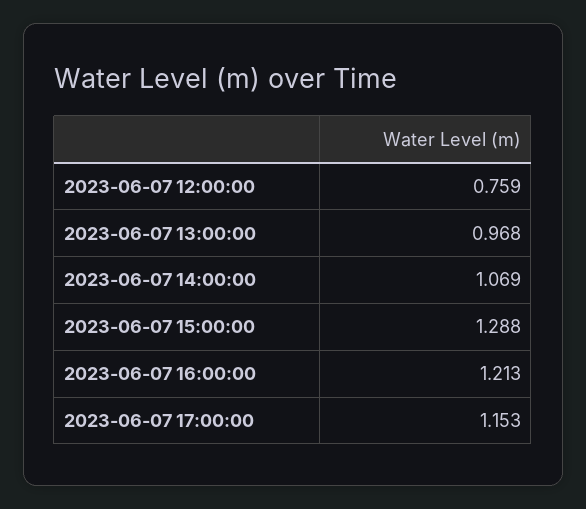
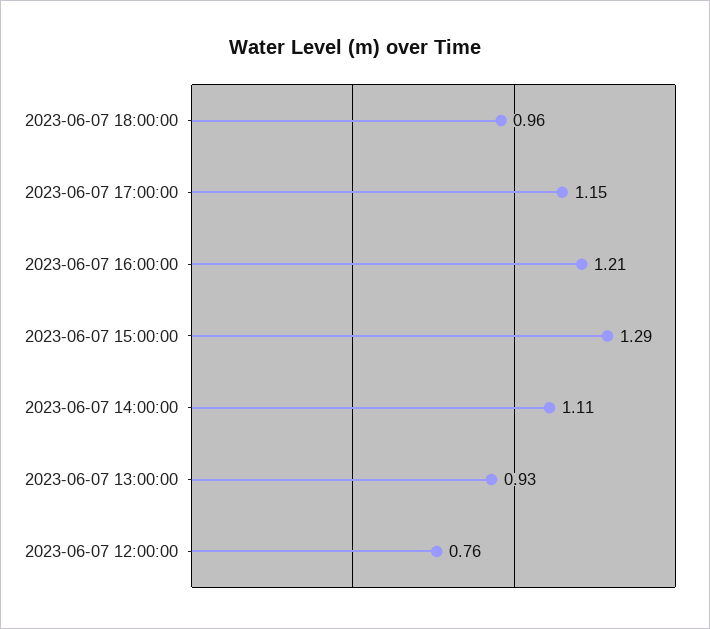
2023-06-07 13:00:00: 0.968 -> 0.93
2023-06-07 14:00:00: 1.069 -> 1.11
2023-06-07 18:00:00: none -> 0.96

